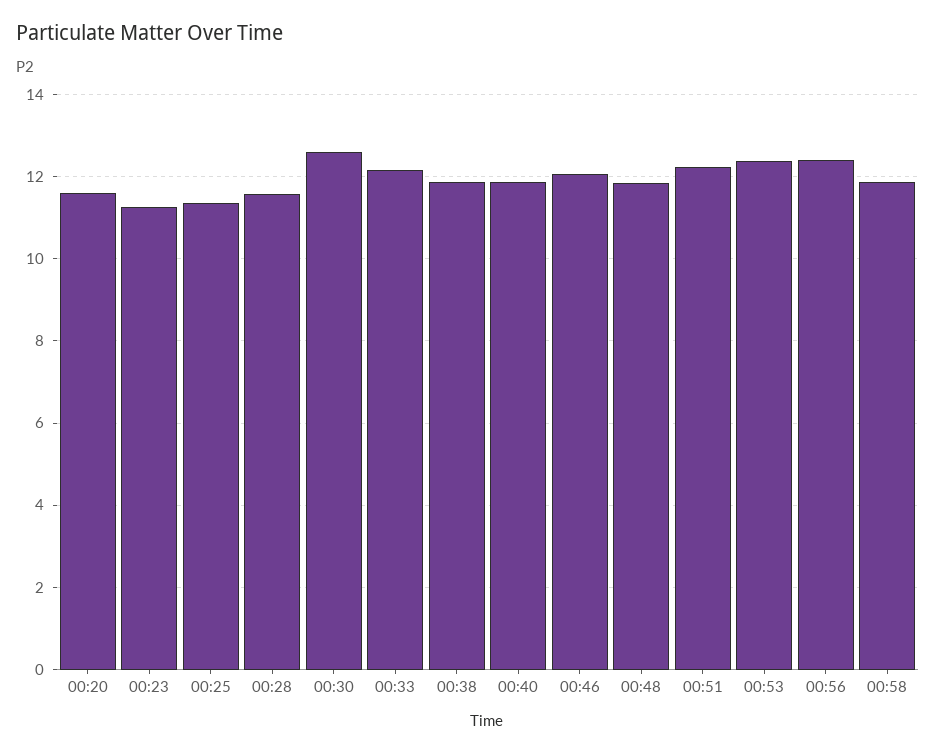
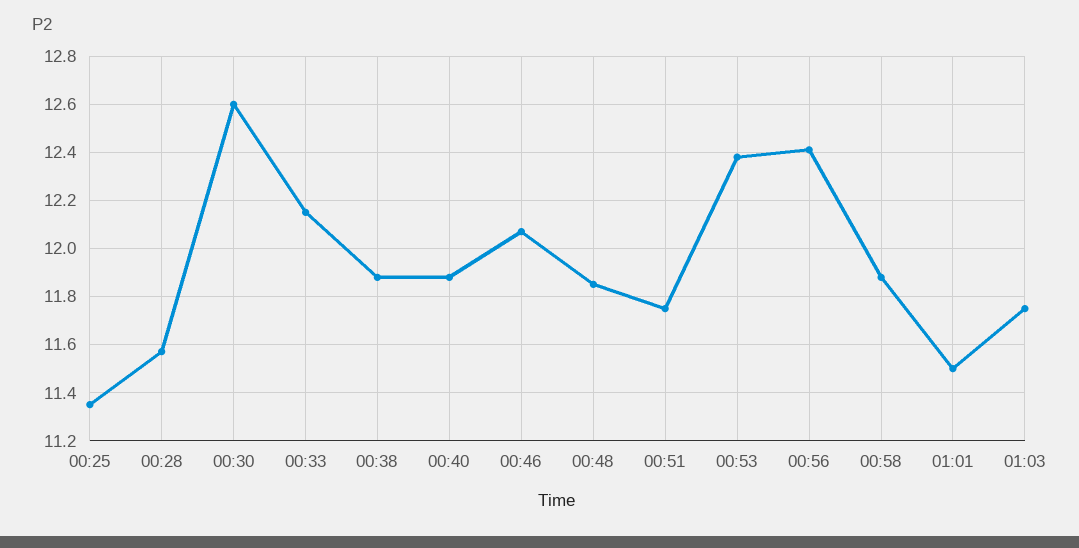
00:20: 11.6 -> none
00:23: 11.2 -> none
00:51: 12.2 -> 11.75
01:01: none -> 11.5
01:03: none -> 11.75

